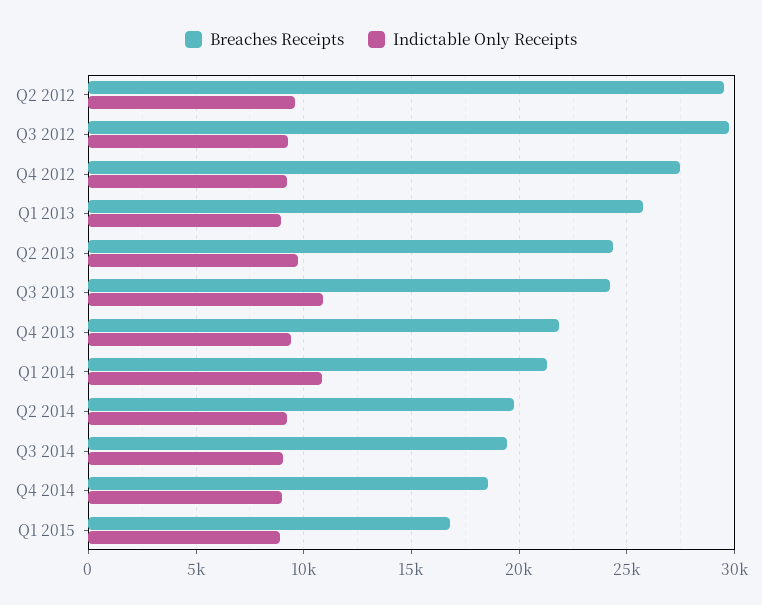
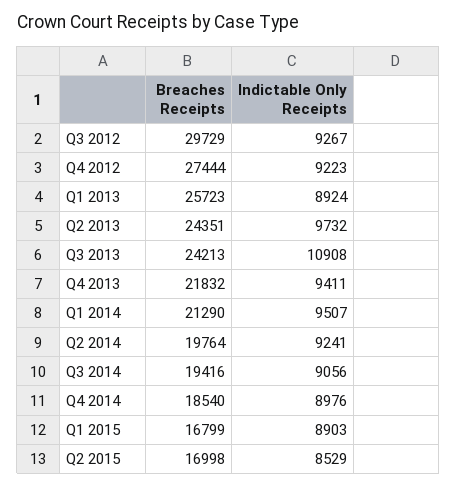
Breaches Receipts, Q2 2012: 29500 -> none
Indictable Only Receipts, Q2 2012: 9500 -> none
Indictable Only Receipts, Q1 2014: 11000 -> 9507
Breaches Receipts, Q2 2015: none -> 16998
Indictable Only Receipts, Q2 2015: none -> 8529

